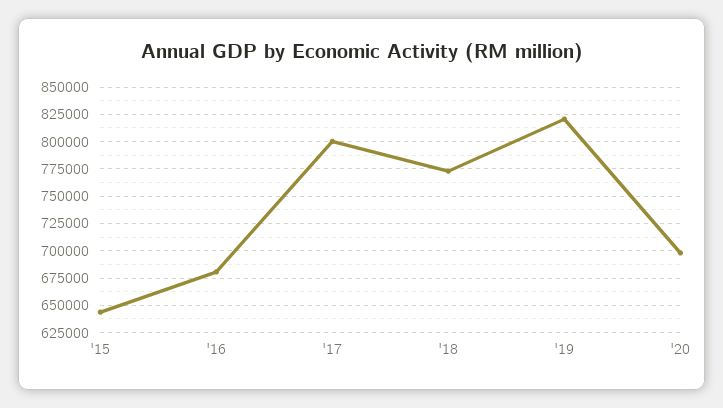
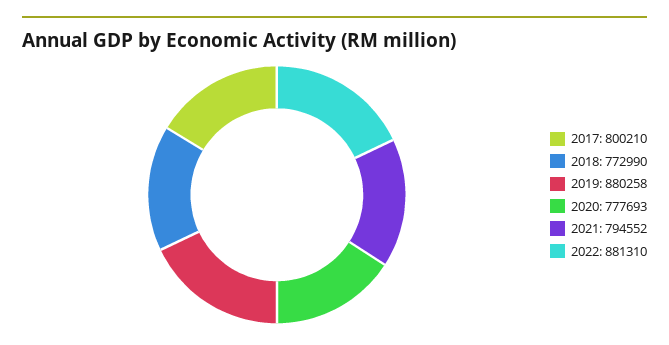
'15: 650000 -> none
'16: 675000 -> none
'19: 825000 -> 880258
'20: 700000 -> 777693
2021: none -> 794552
2022: none -> 881310

